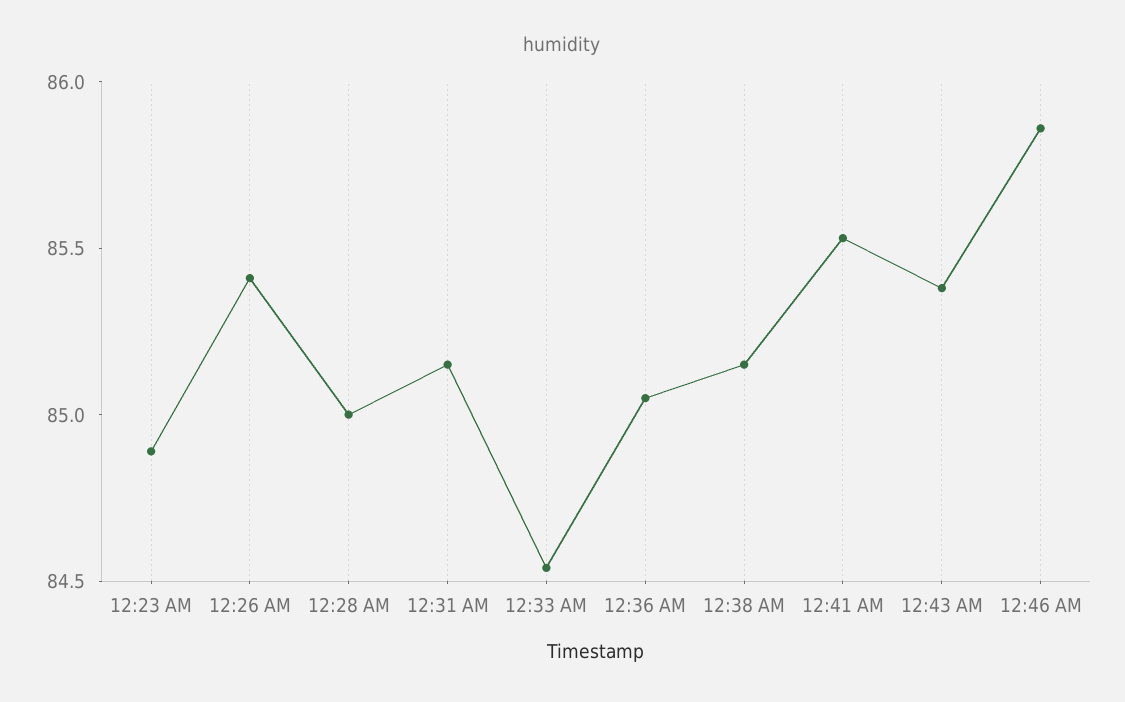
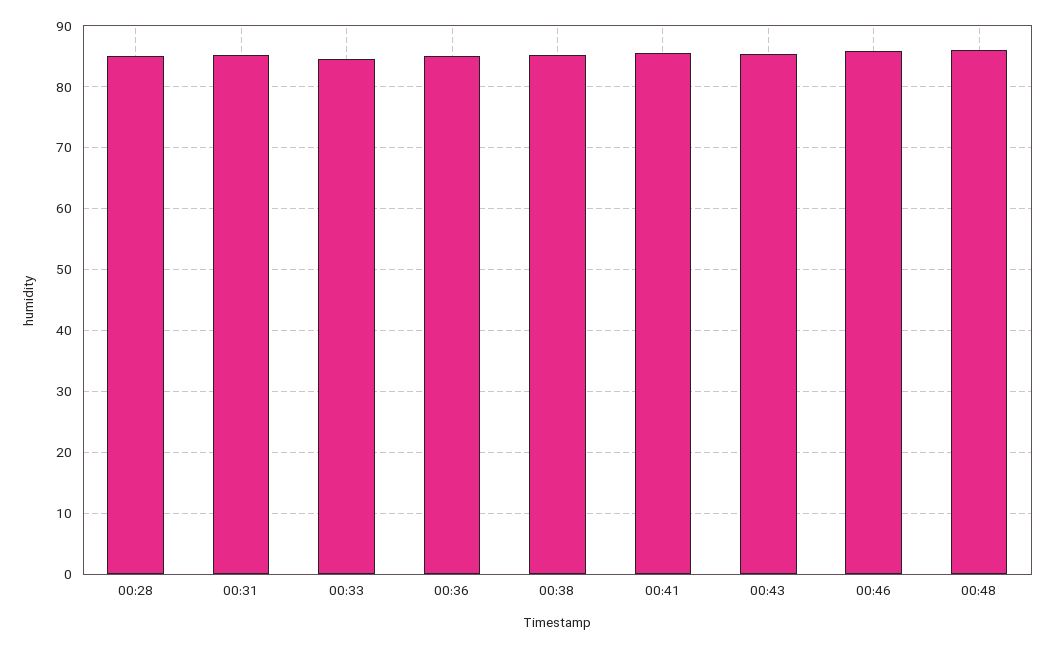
12:23 AM: 84.9 -> none
12:26 AM: 85.4 -> none
00:48: none -> 86

